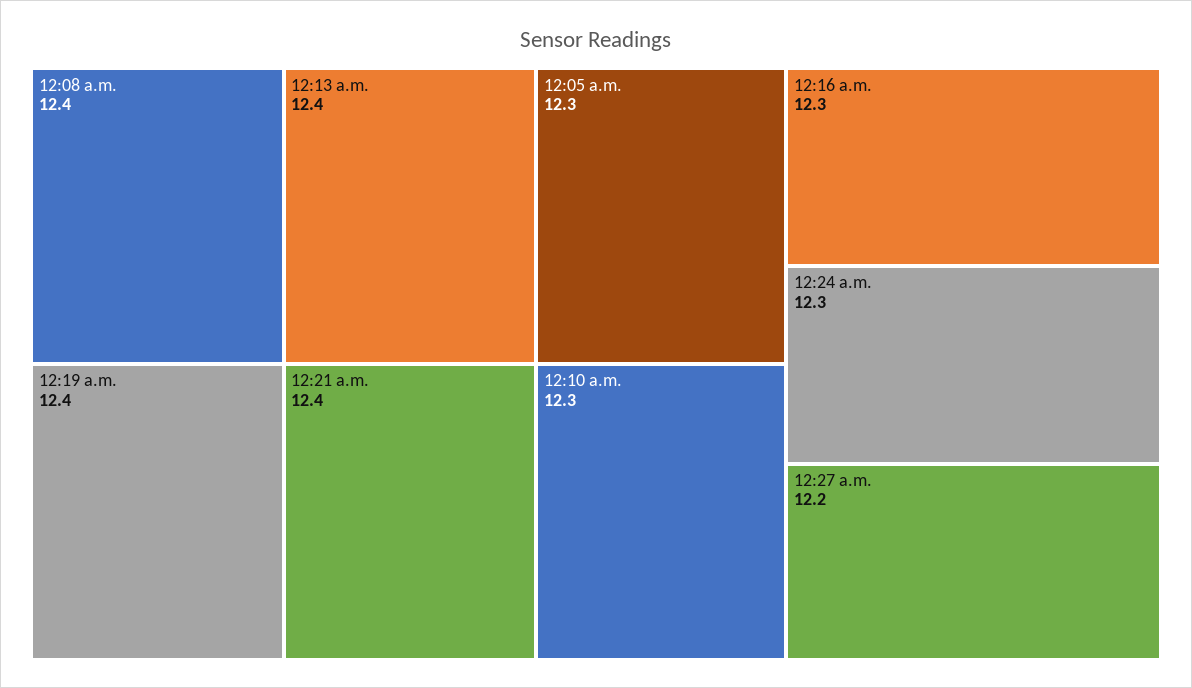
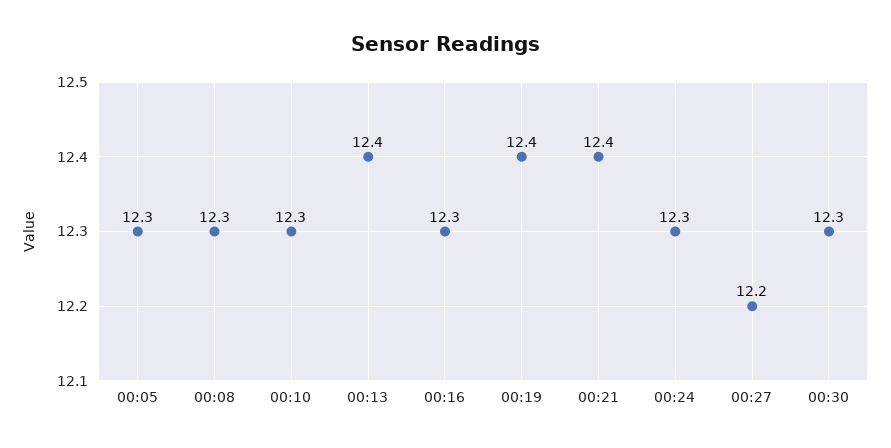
12:08 a.m.: 12.4 -> 12.3
00:30: none -> 12.3

